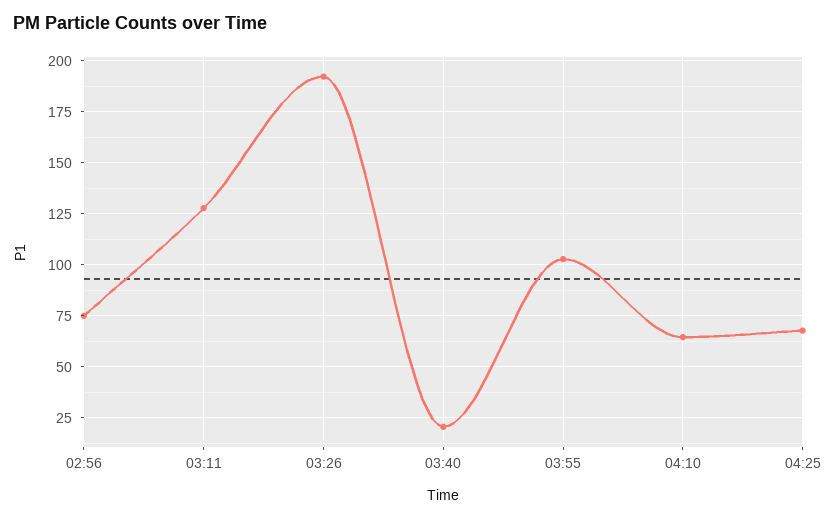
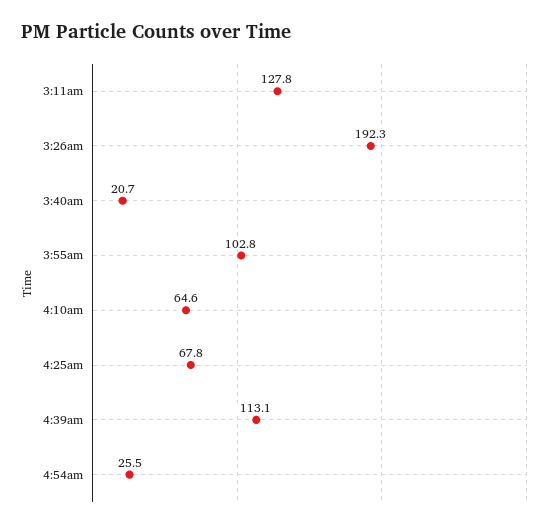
02:56: 75 -> none
4:39am: none -> 113.1
4:54am: none -> 25.5

